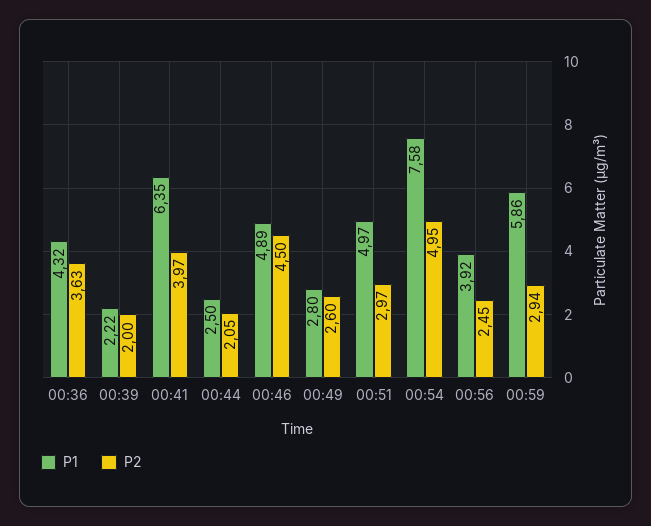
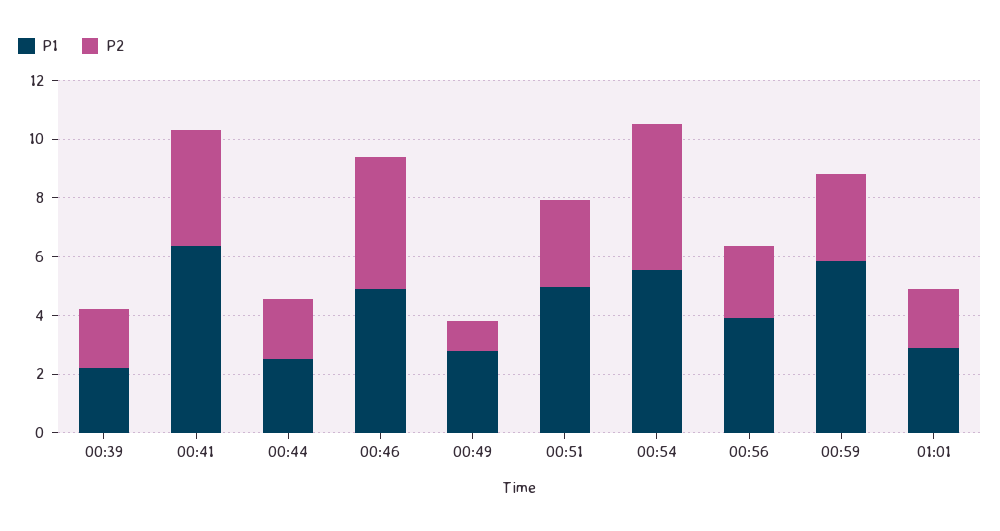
P1, 00:36: 4.32 -> none
P2, 00:36: 3.63 -> none
P2, 00:49: 2.6 -> 1
P1, 00:54: 7.58 -> 5.5
P1, 01:01: none -> 3
P2, 01:01: none -> 2

